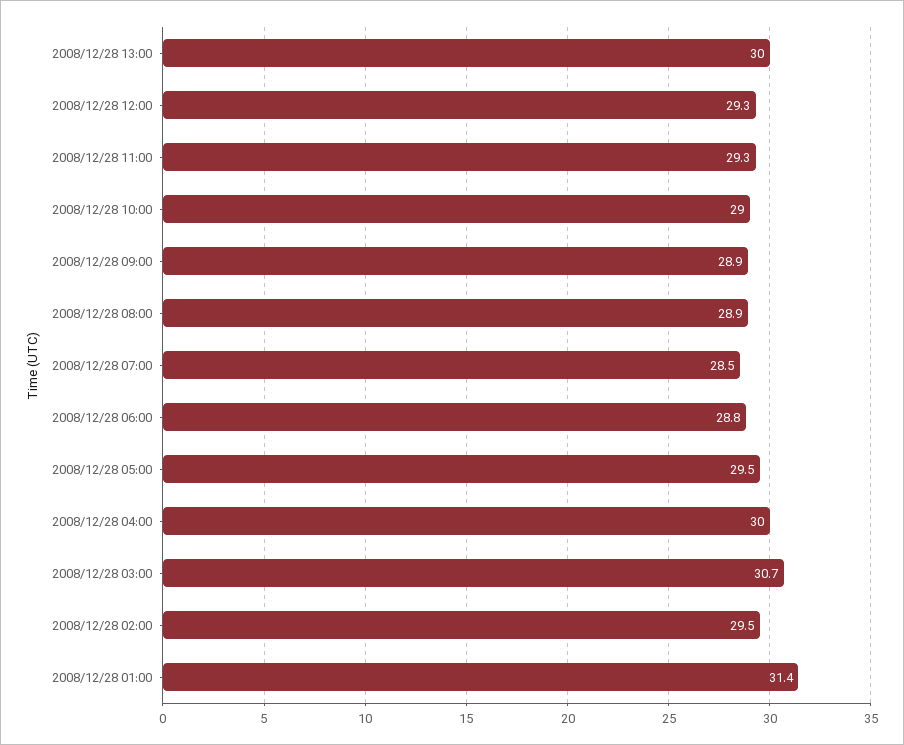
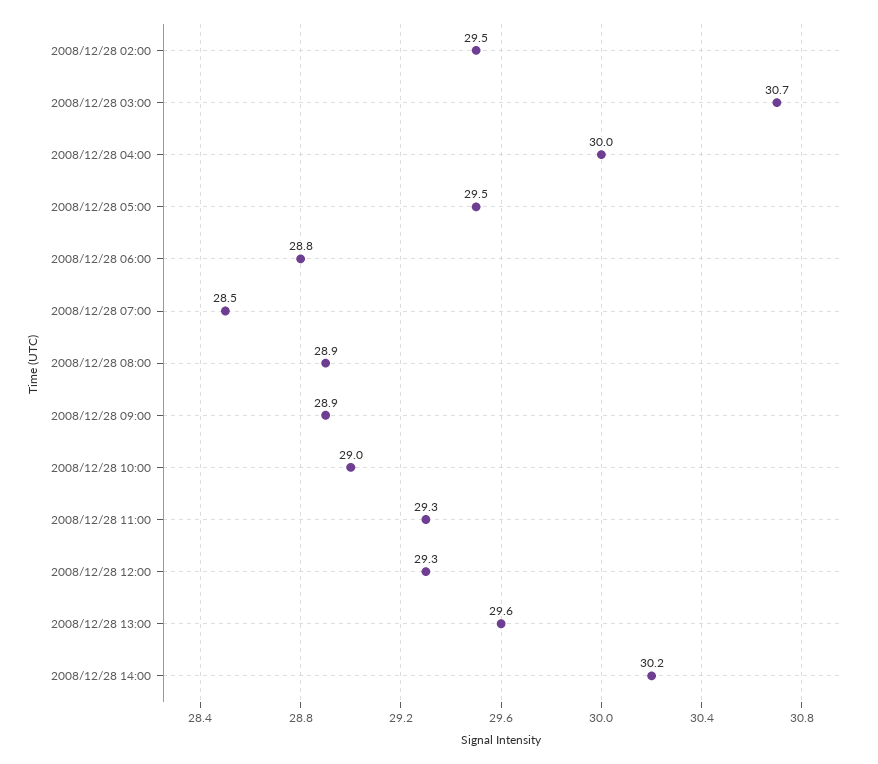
2008/12/28 13:00: 30 -> 29.6
2008/12/28 01:00: 31.4 -> none
2008/12/28 14:00: none -> 30.2

